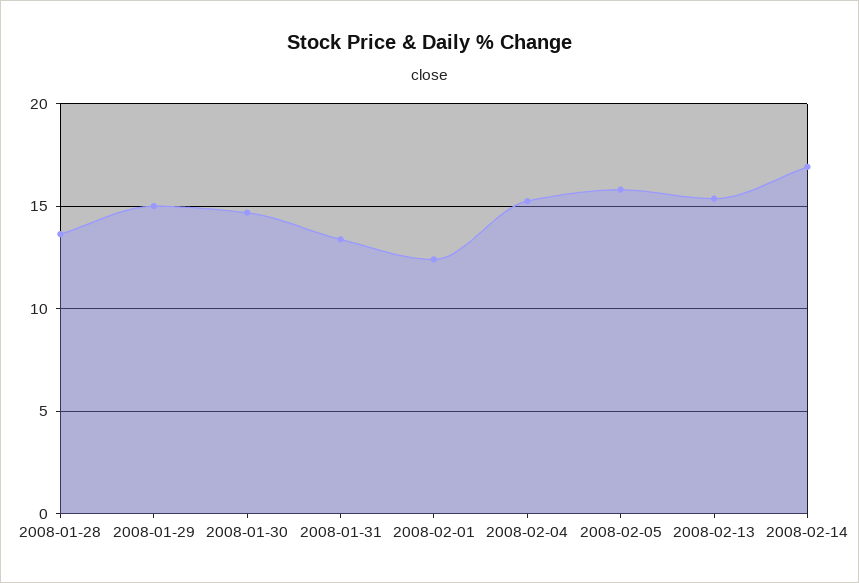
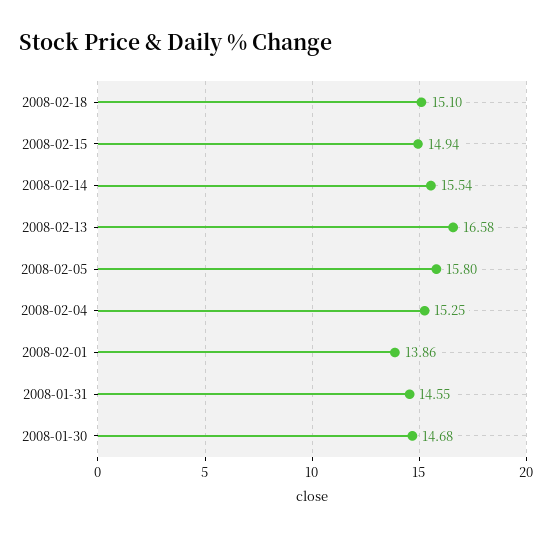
2008-01-28: 13.5 -> none
2008-01-29: 15 -> none
2008-01-31: 13.5 -> 14.55
2008-02-01: 12.5 -> 13.86
2008-02-13: 15.5 -> 16.58
2008-02-14: 17 -> 15.54
2008-02-18: none -> 15.1
2008-02-15: none -> 14.94

